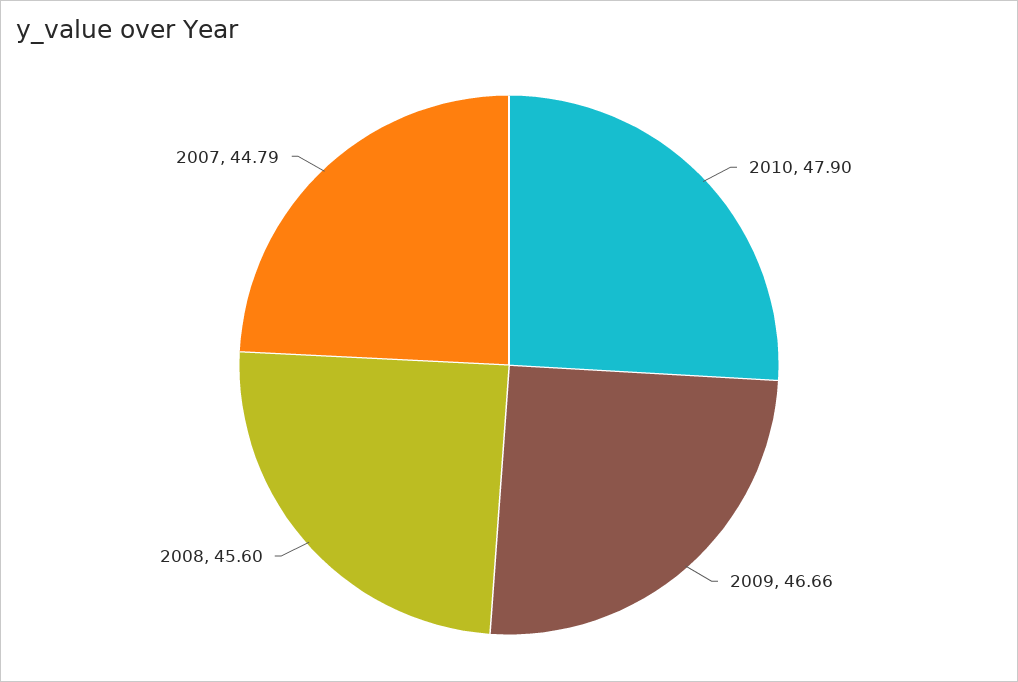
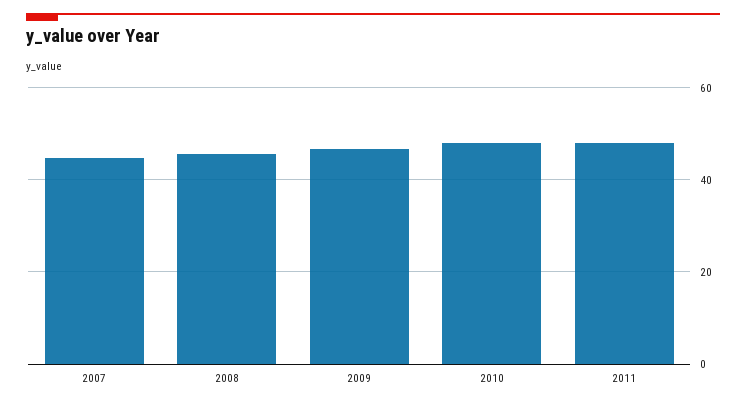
2011: none -> 48

